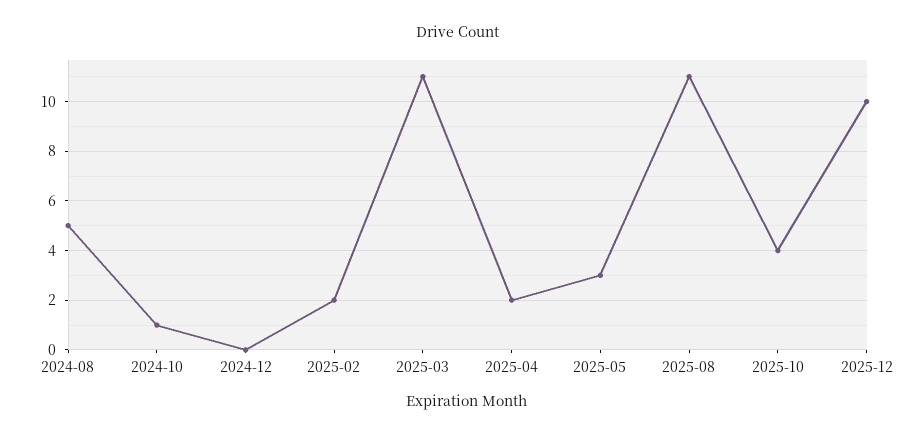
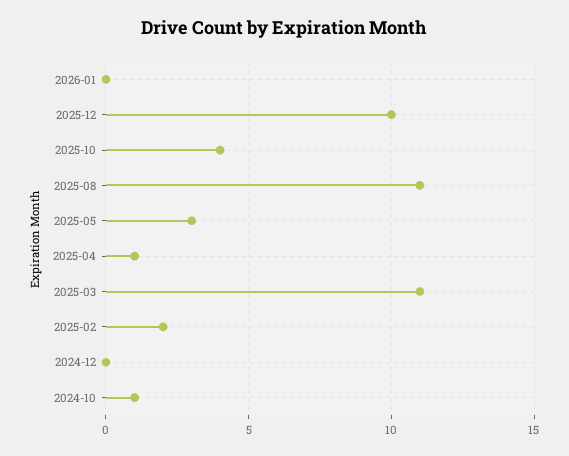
2024-08: 5 -> none
2025-04: 2 -> 1
2026-01: none -> 0

